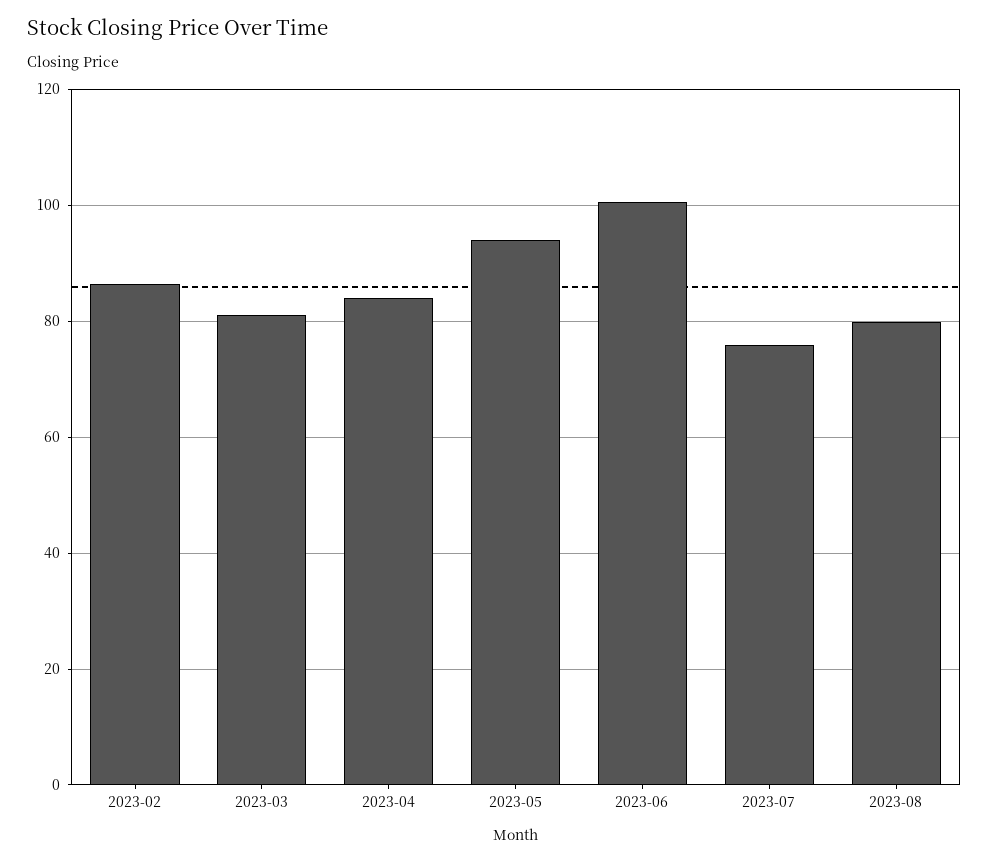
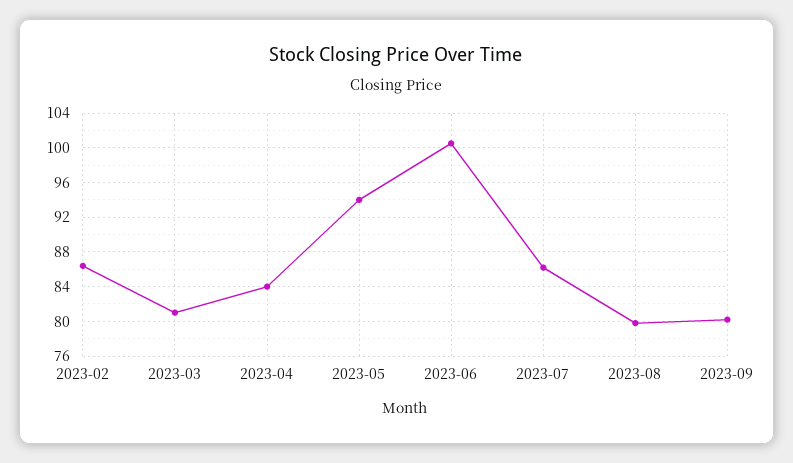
2023-07: 76 -> 86
2023-09: none -> 80

